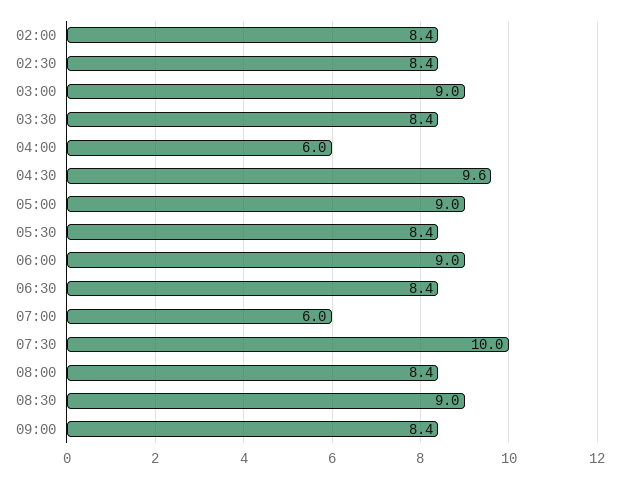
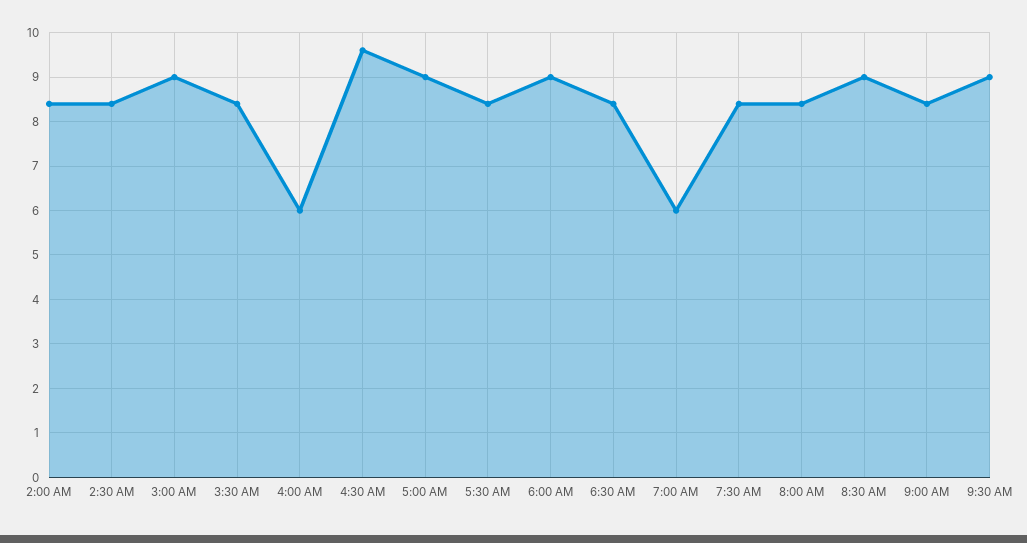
07:30: 10 -> 8.5
9:30 AM: none -> 9

